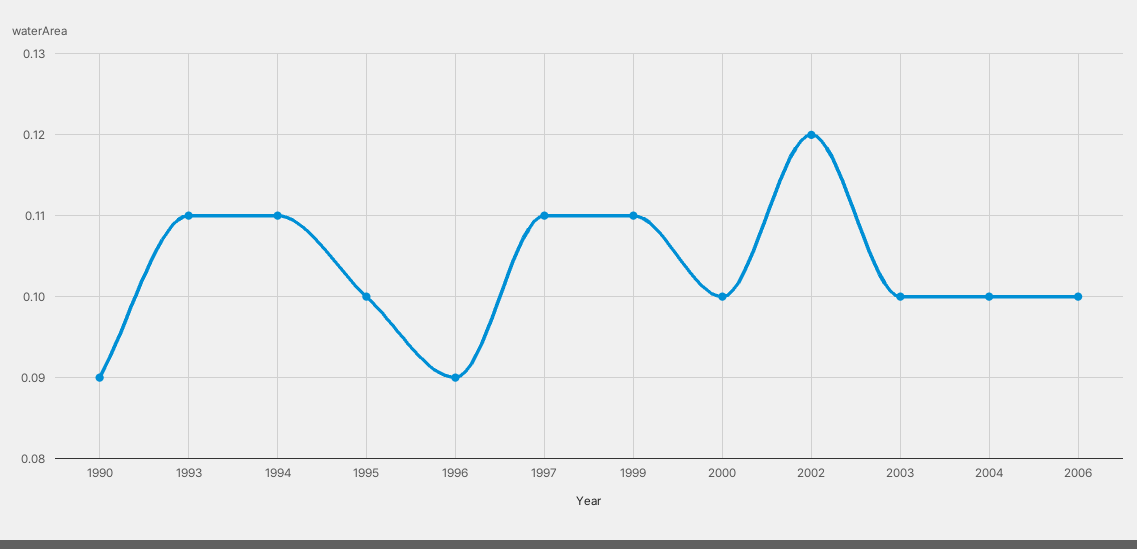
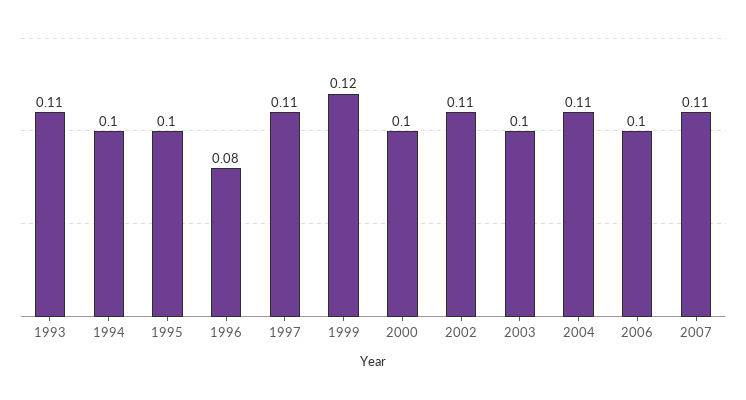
1990: 0.09 -> none
1994: 0.11 -> 0.1
1996: 0.09 -> 0.08
1999: 0.11 -> 0.12
2002: 0.12 -> 0.11
2004: 0.1 -> 0.11
2007: none -> 0.11

